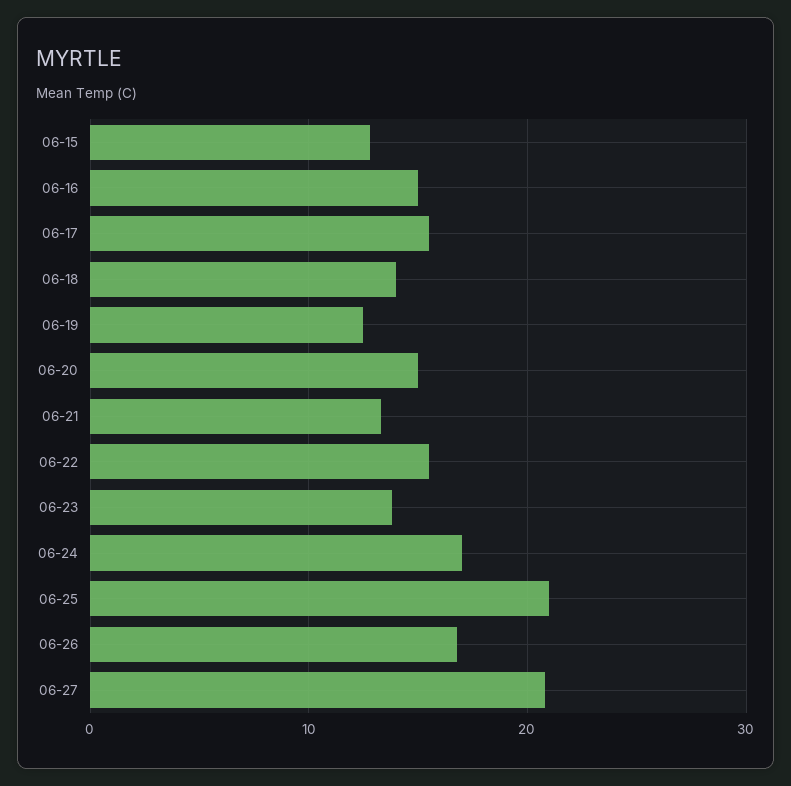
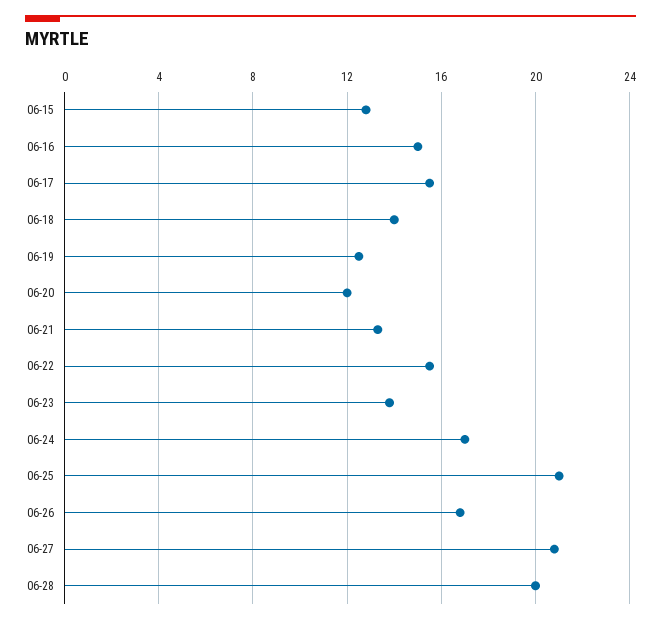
06-20: 15 -> 12
06-28: none -> 20

